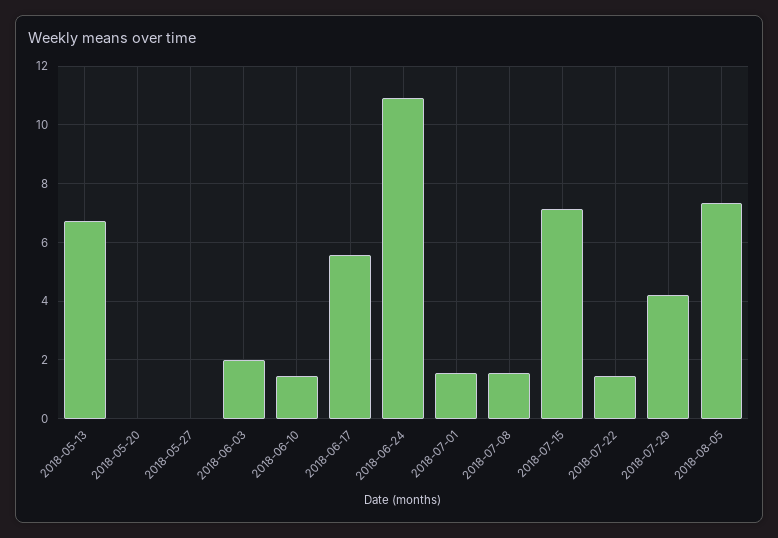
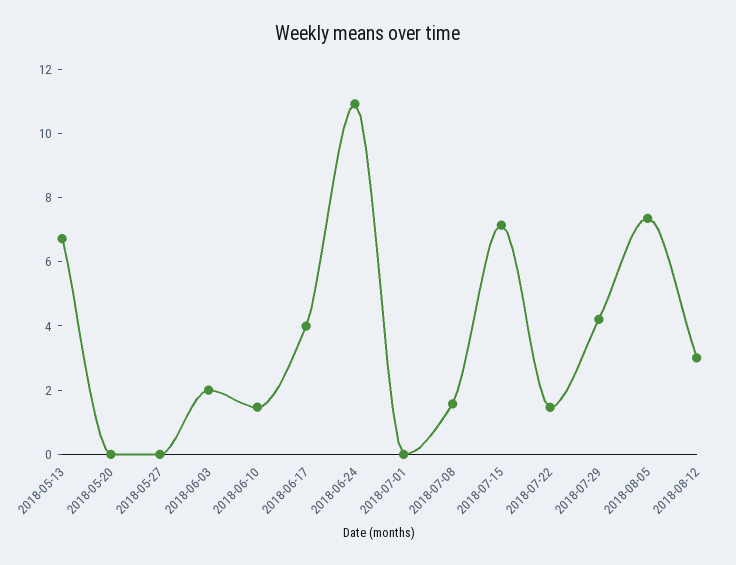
2018-06-17: 5.5 -> 4
2018-07-01: 1.5 -> 0
2018-08-12: none -> 3

